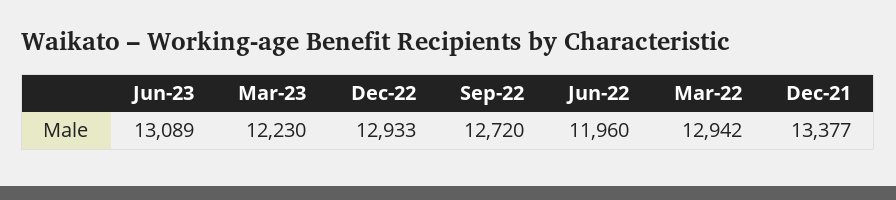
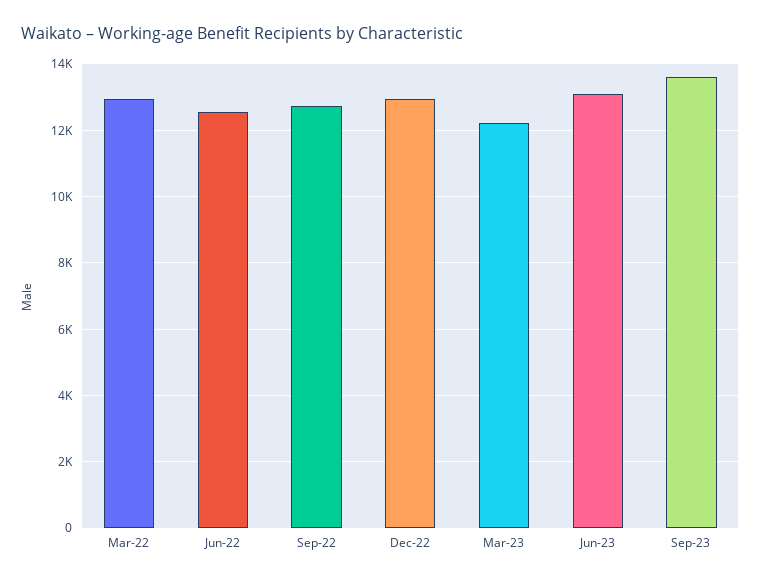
Jun-22: 11960 -> 12600
Dec-21: 13377 -> none
Sep-23: none -> 13600

